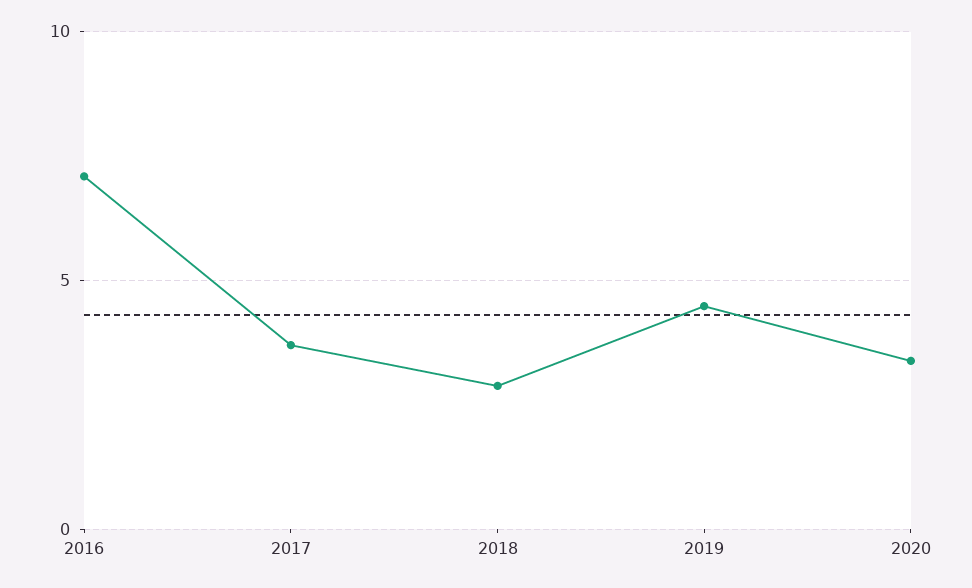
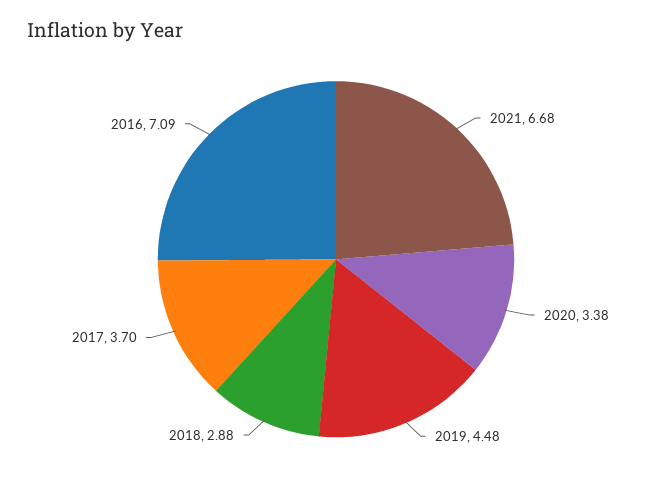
2021: none -> 6.68

